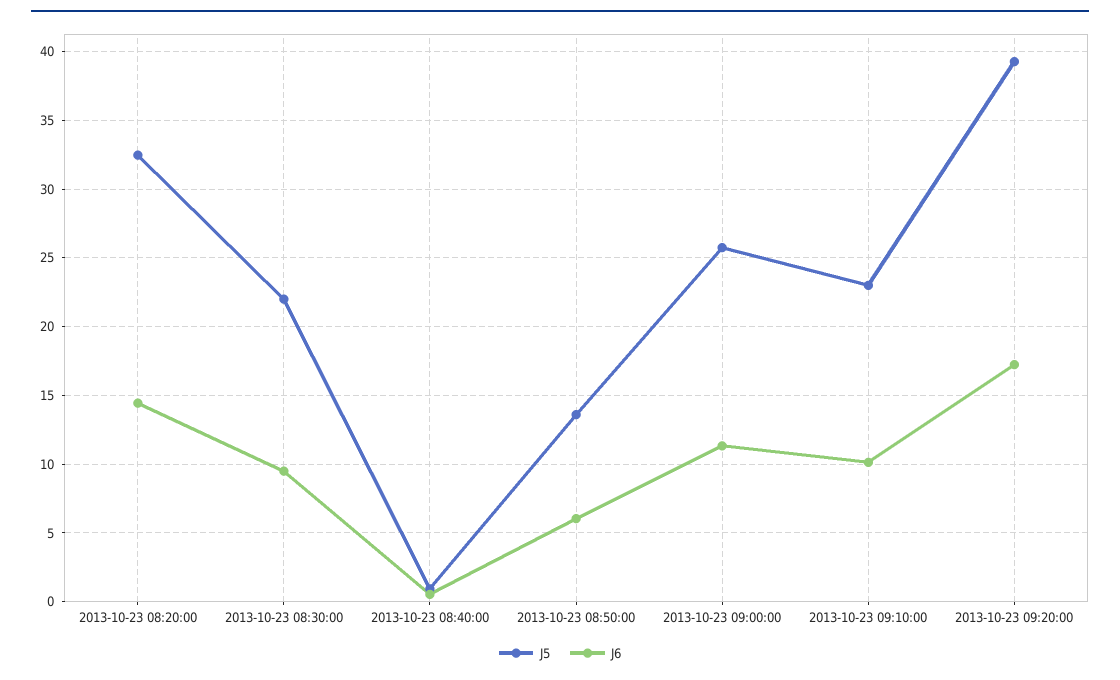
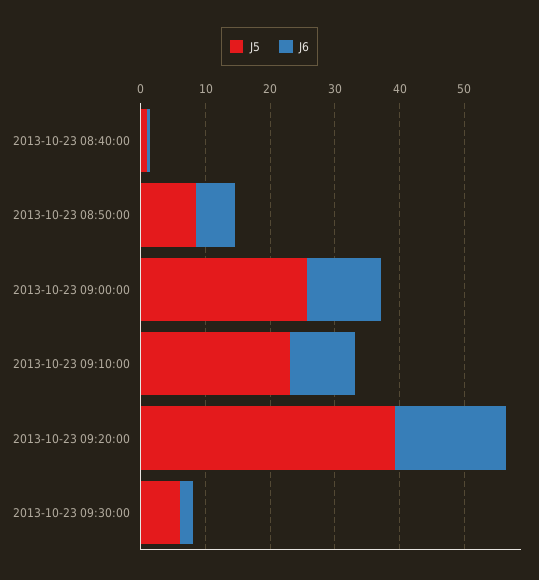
J5, 2013-10-23 08:20:00: 32.5 -> none
J6, 2013-10-23 08:20:00: 14.5 -> none
J5, 2013-10-23 08:30:00: 22 -> none
J6, 2013-10-23 08:30:00: 9.5 -> none
J5, 2013-10-23 08:50:00: 13.5 -> 8
J5, 2013-10-23 09:30:00: none -> 6
J6, 2013-10-23 09:30:00: none -> 2

